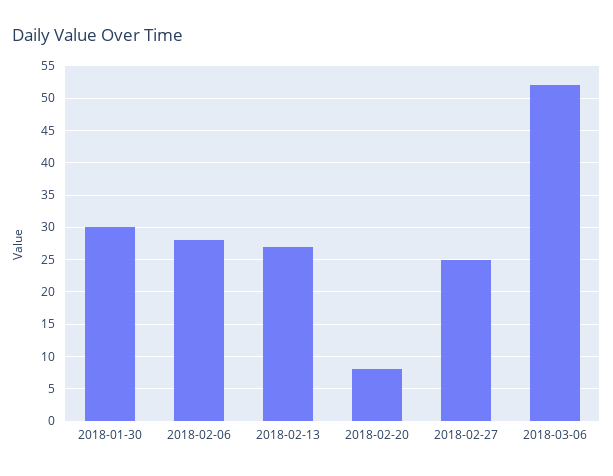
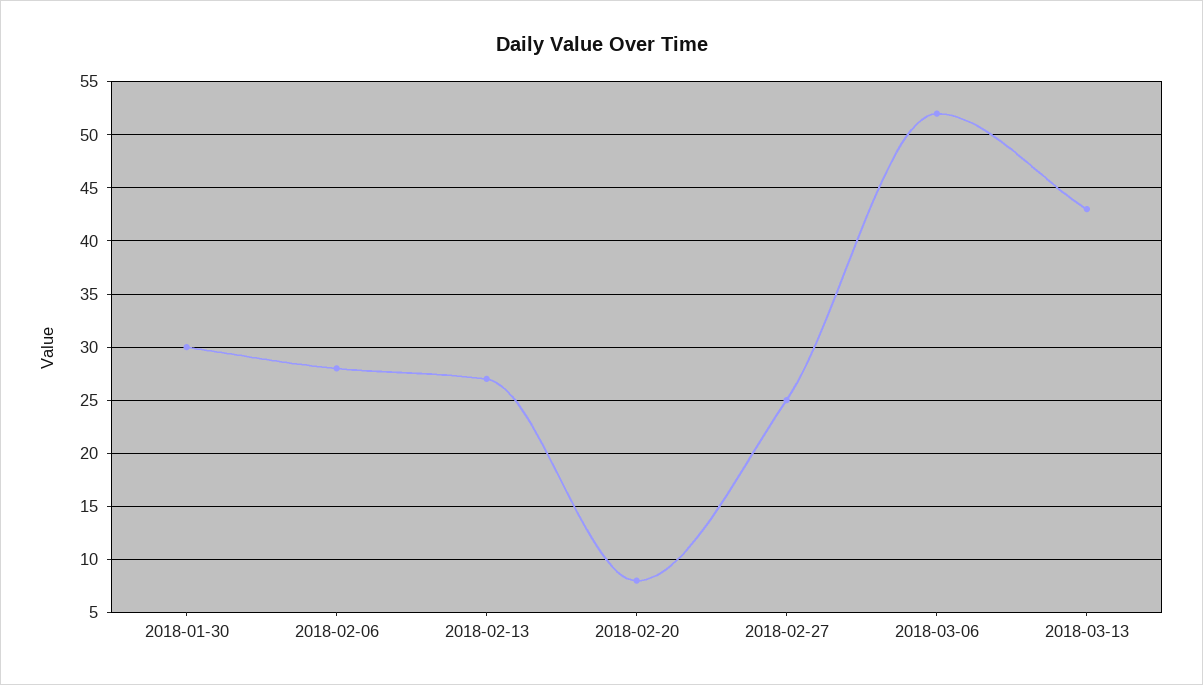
2018-03-13: none -> 43

